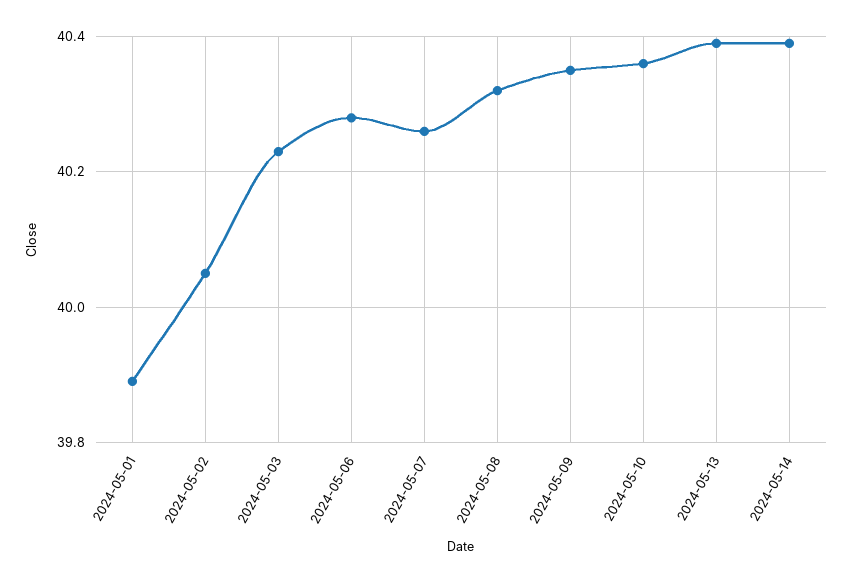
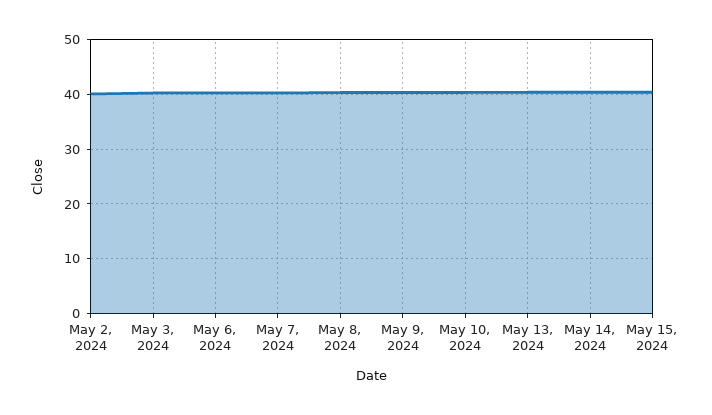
2024-05-01: 39.9 -> none
May 15, 2024: none -> 40

